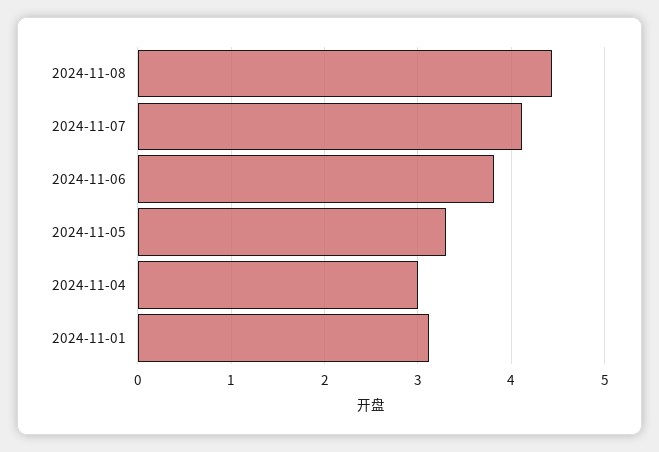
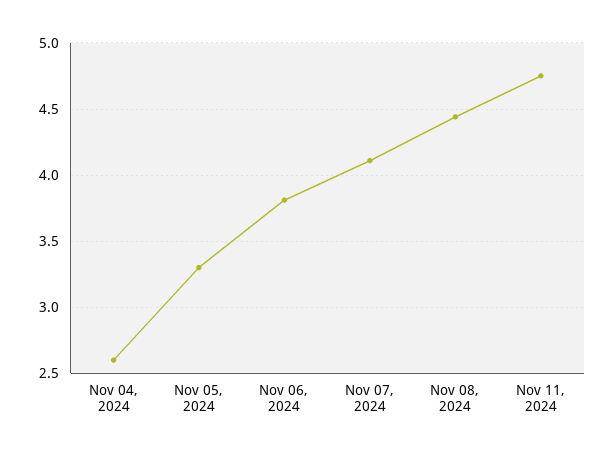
2024-11-04: 3 -> 2.6
2024-11-01: 3.1 -> none
Nov 11, 2024: none -> 4.75

